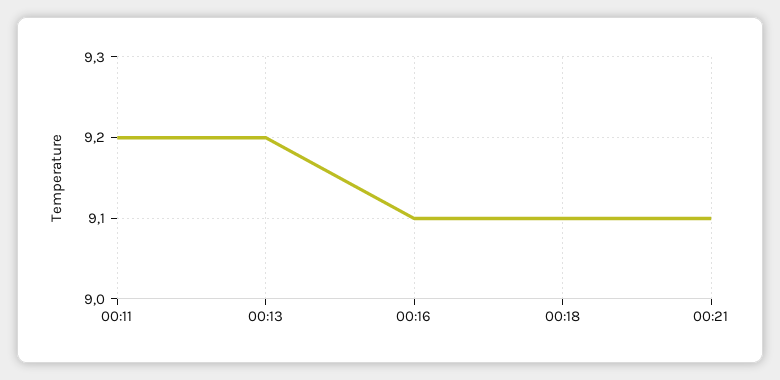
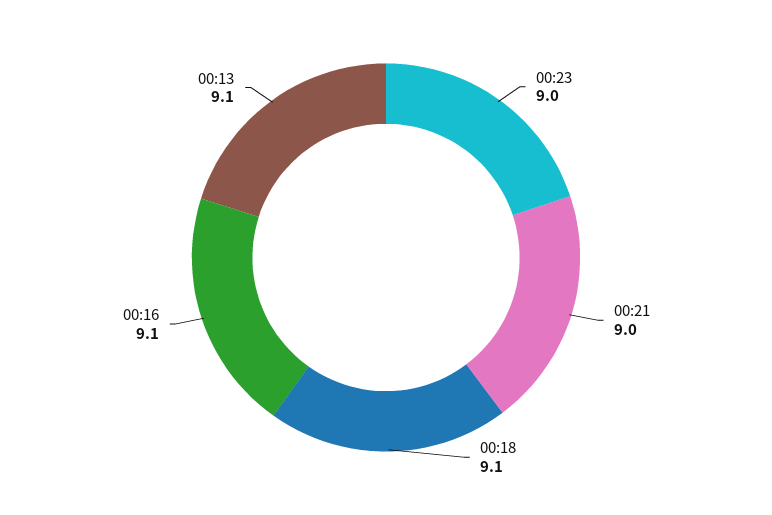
00:11: 9.2 -> none
00:13: 9.2 -> 9.1
00:21: 9.1 -> 9
00:23: none -> 9

